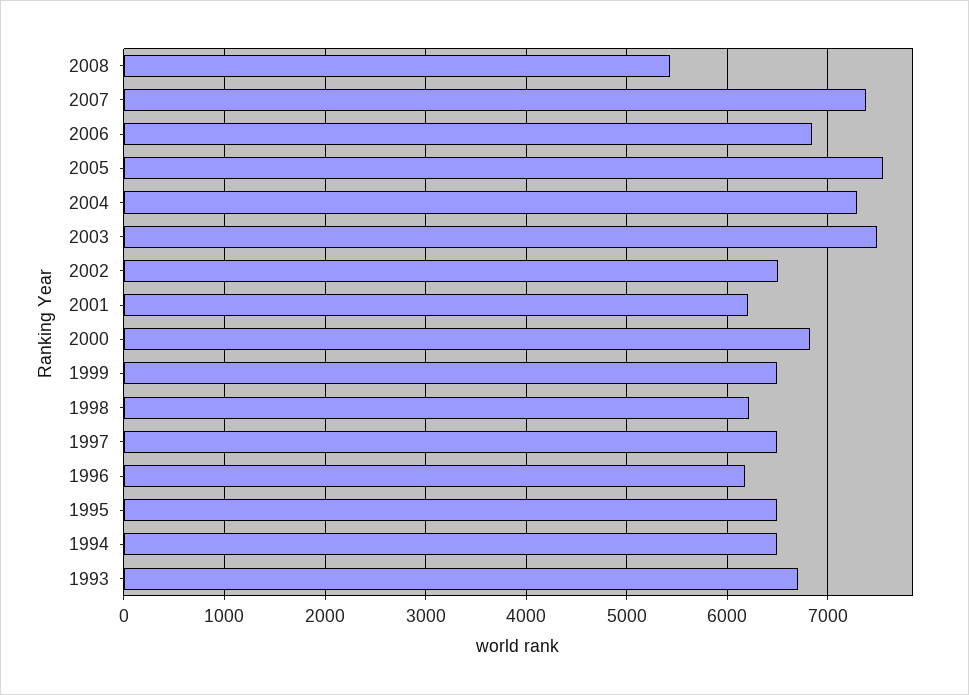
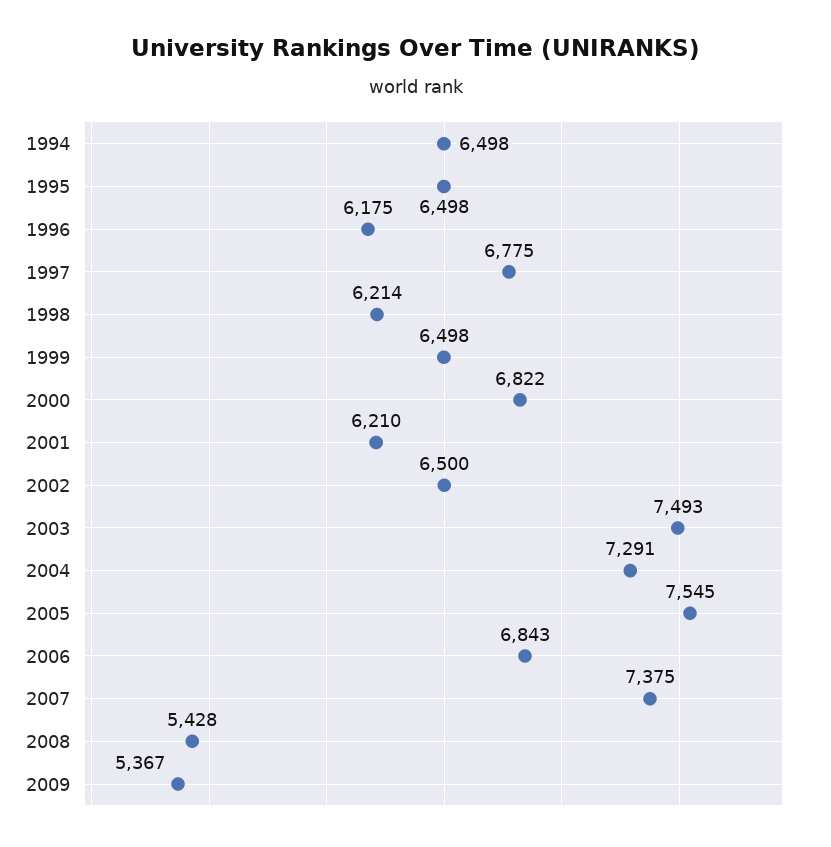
1997: 6500 -> 6775
1993: 6700 -> none
2009: none -> 5367

